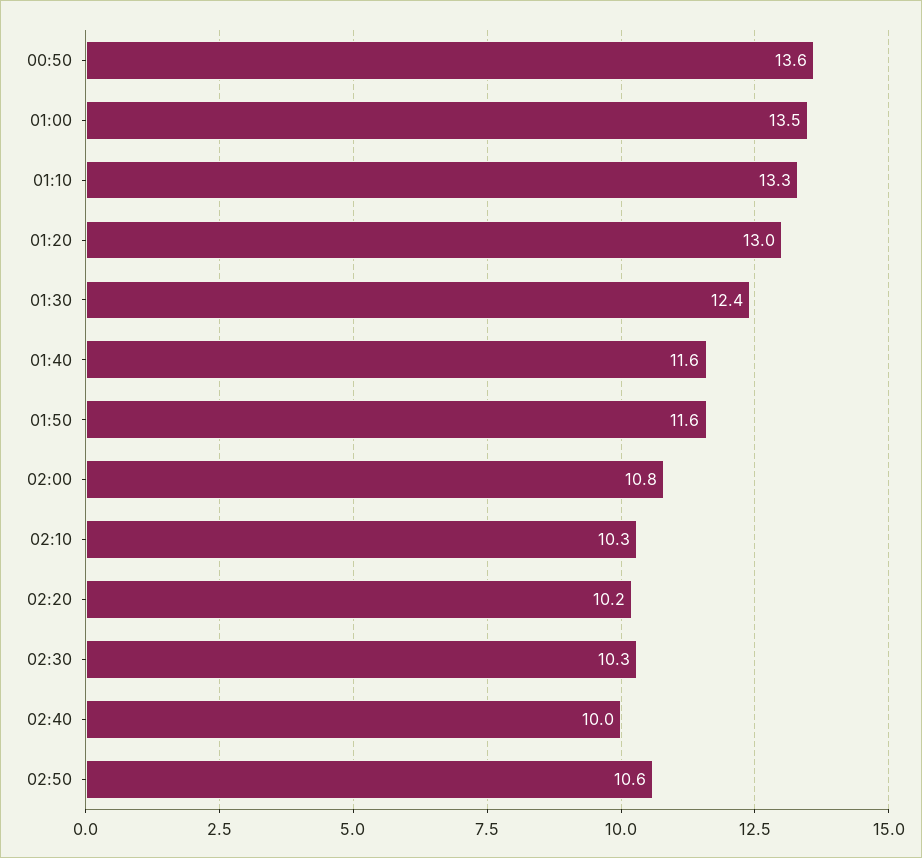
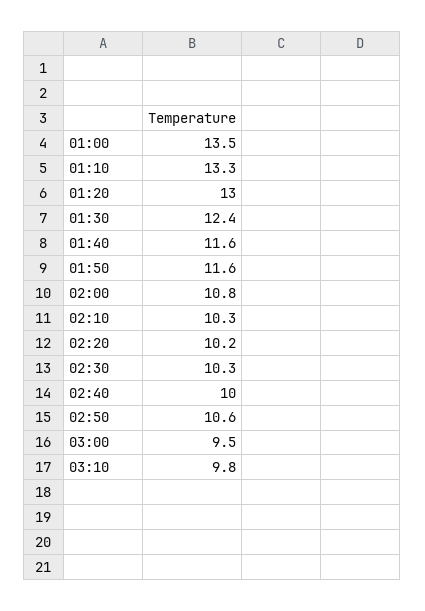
00:50: 13.6 -> none
03:00: none -> 9.5
03:10: none -> 9.8

